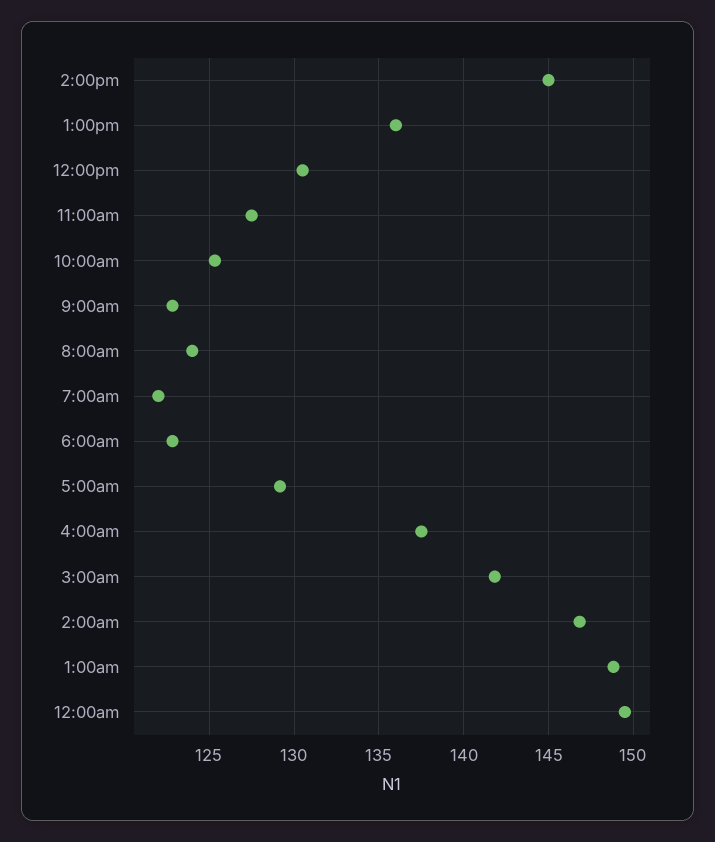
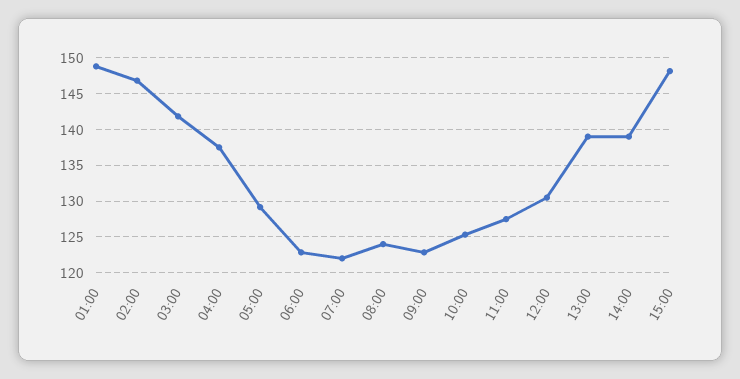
2:00pm: 145 -> 139
1:00pm: 136 -> 139
12:00am: 149.5 -> none
15:00: none -> 148

